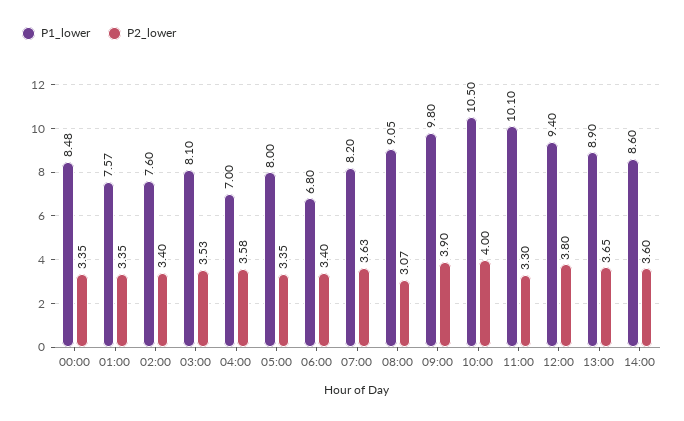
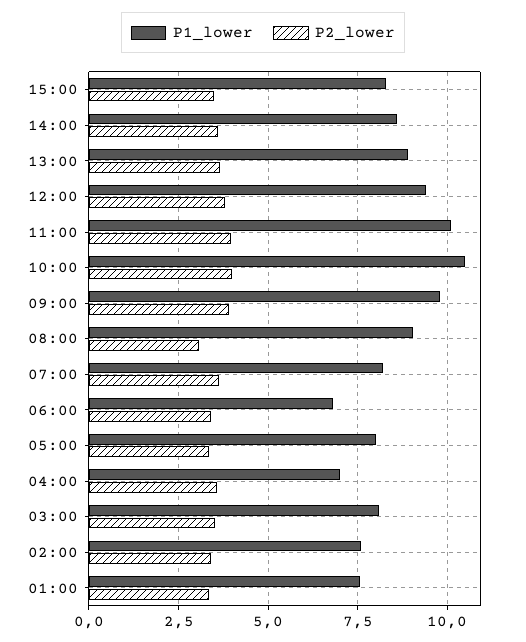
P1_lower, 00:00: 8.48 -> none
P2_lower, 00:00: 3.35 -> none
P2_lower, 11:00: 3.3 -> 4
P1_lower, 15:00: none -> 8.25
P2_lower, 15:00: none -> 3.5

